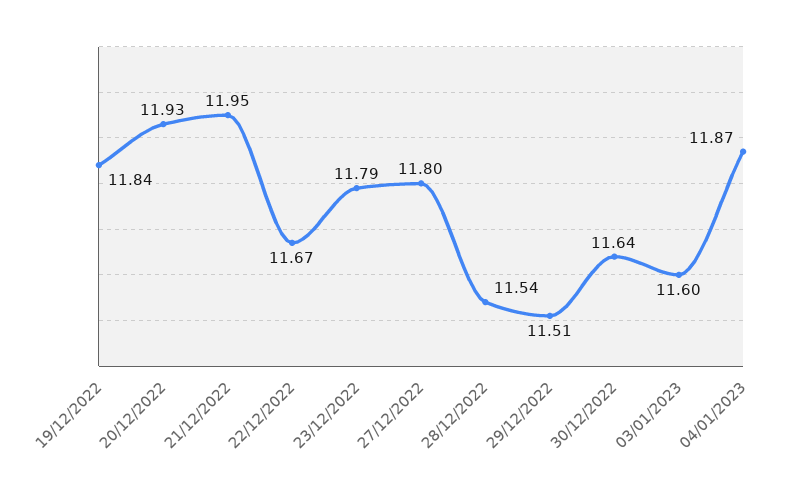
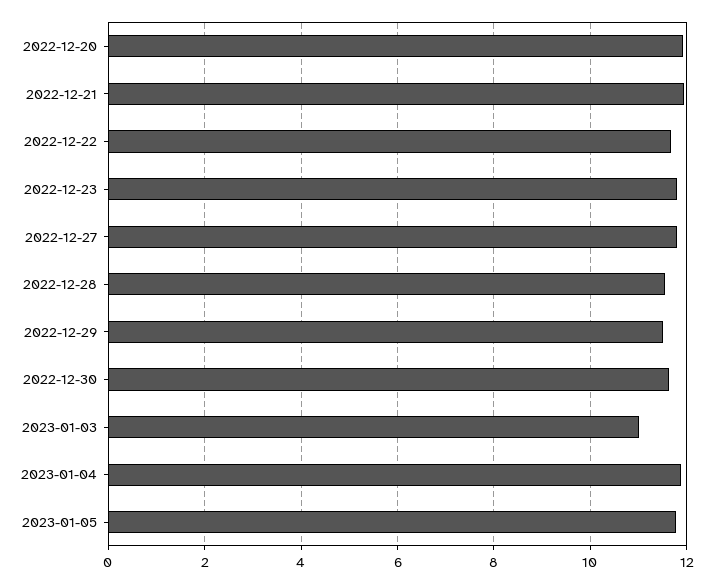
19/12/2022: 11.84 -> none
03/01/2023: 11.6 -> 11
2023-01-05: none -> 11.8

